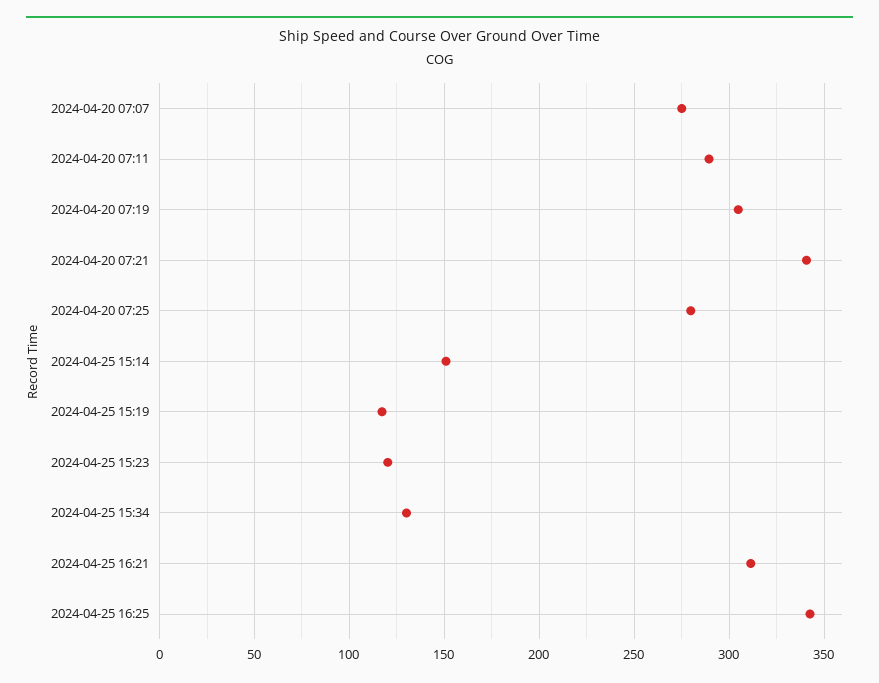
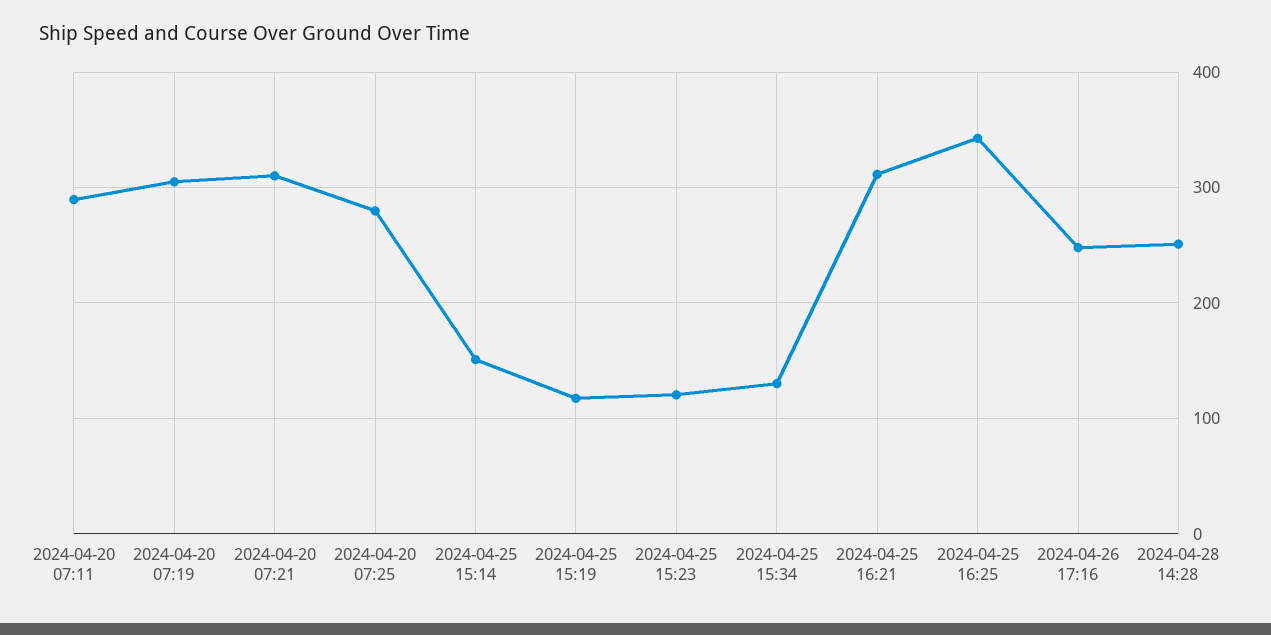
2024-04-20 07:07: 275 -> none
2024-04-20 07:21: 340 -> 310
2024-04-26 17:16: none -> 250
2024-04-28 14:28: none -> 250

